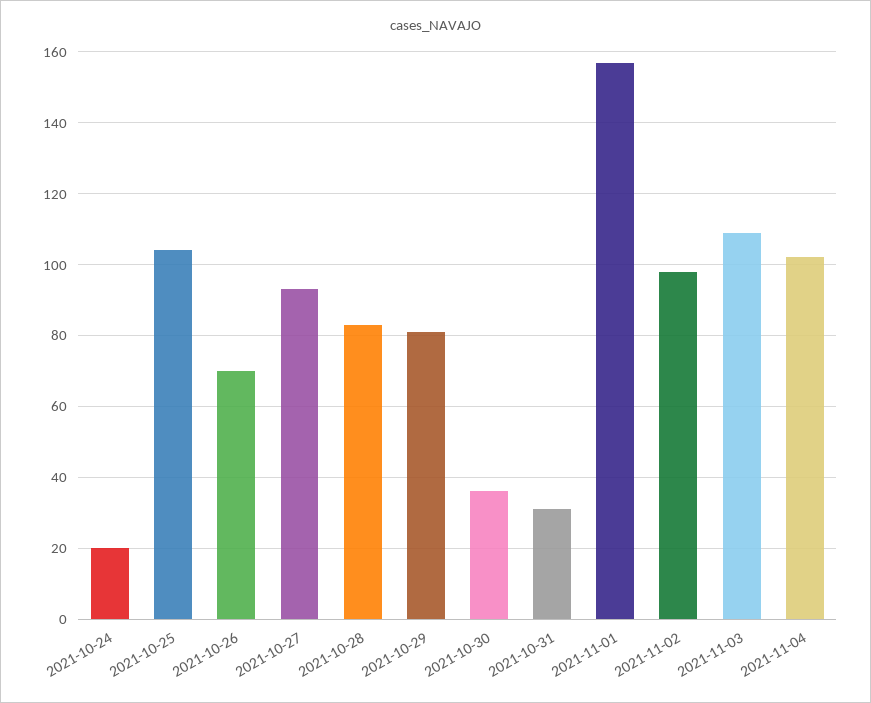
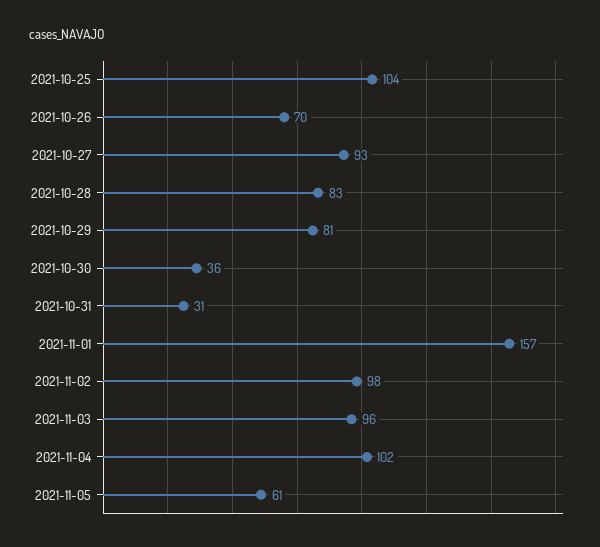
2021-10-24: 20 -> none
2021-11-03: 110 -> 96
2021-11-05: none -> 61

